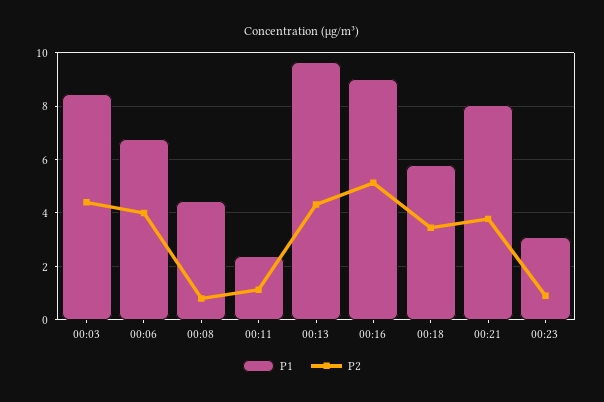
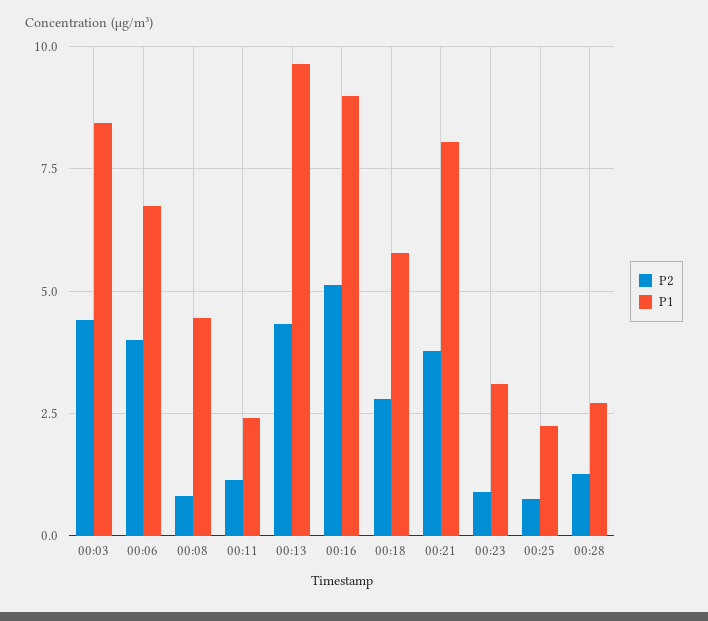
P2, 00:18: 3.5 -> 2.75
P2, 00:25: none -> 0.75
P1, 00:25: none -> 2.25
P2, 00:28: none -> 1.25
P1, 00:28: none -> 2.75

